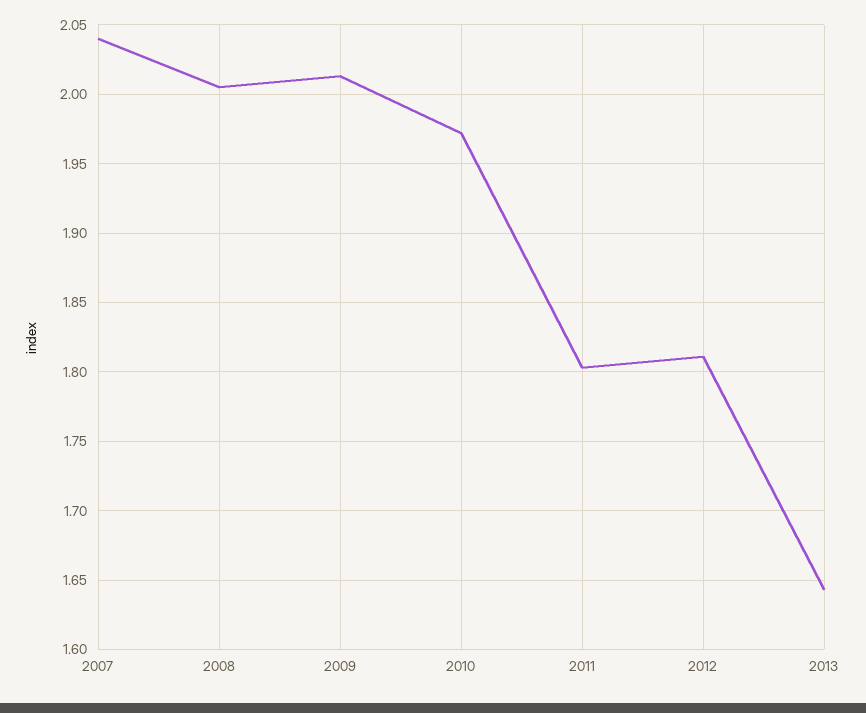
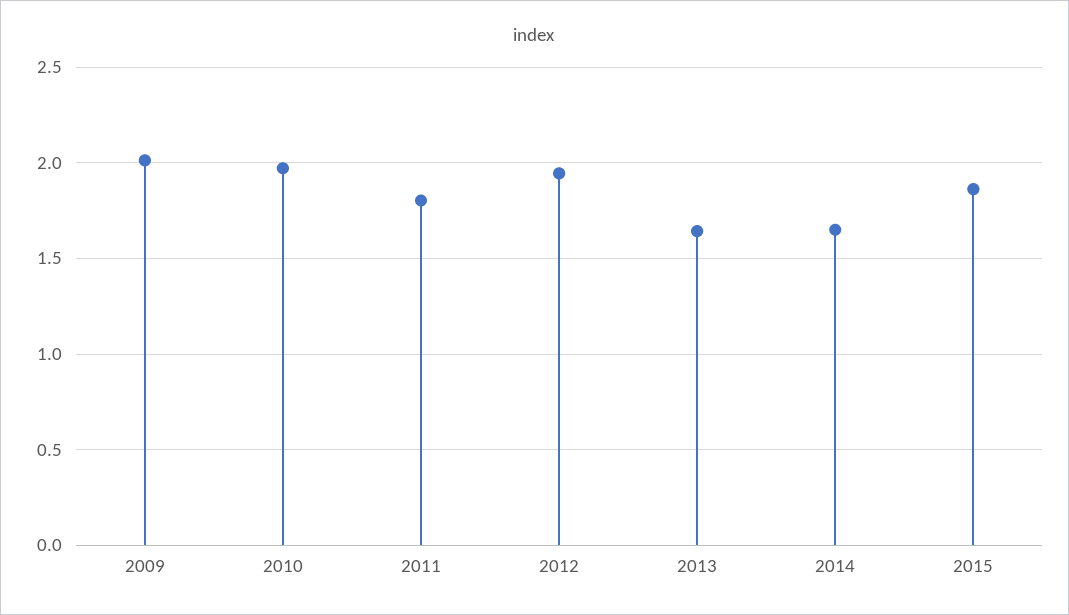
2007: 2.04 -> none
2008: 2.005 -> none
2012: 1.81 -> 1.95
2014: none -> 1.65
2015: none -> 1.85

